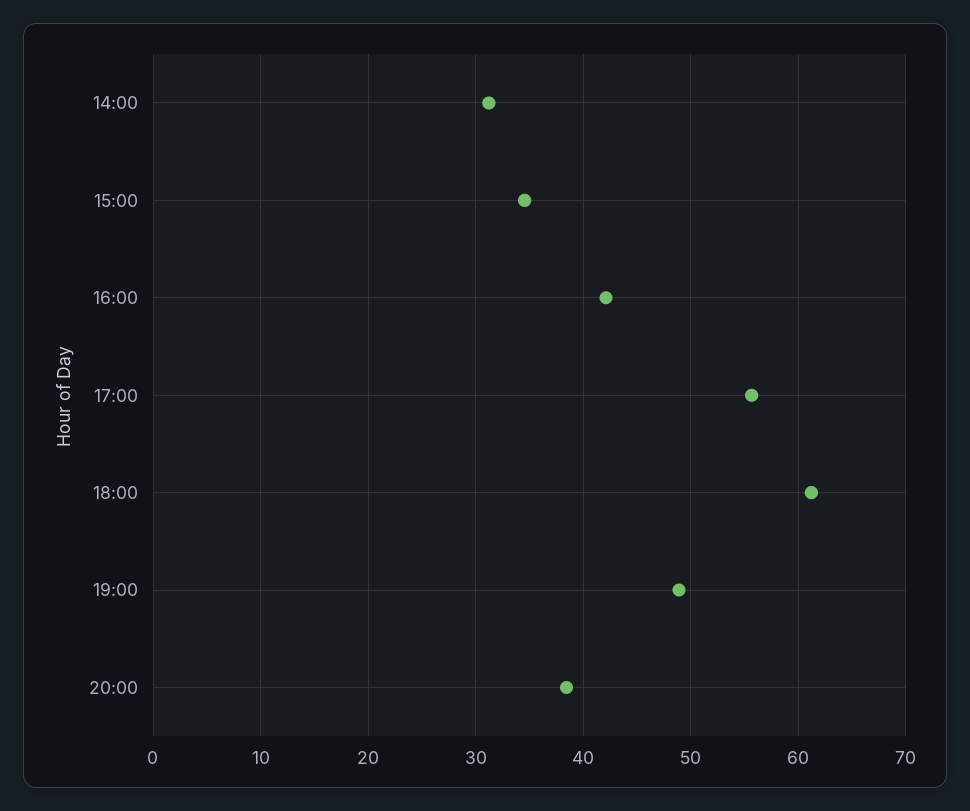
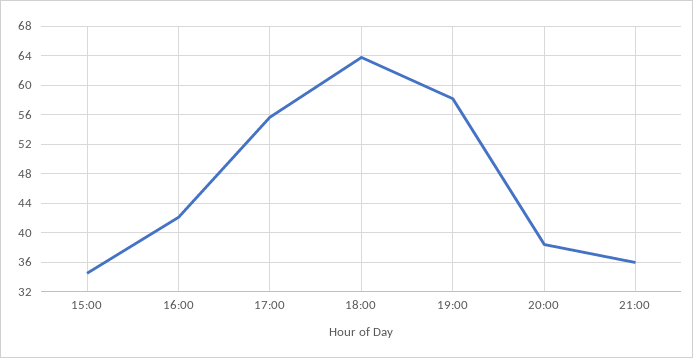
14:00: 31 -> none
18:00: 61 -> 64
19:00: 49 -> 58
21:00: none -> 36

